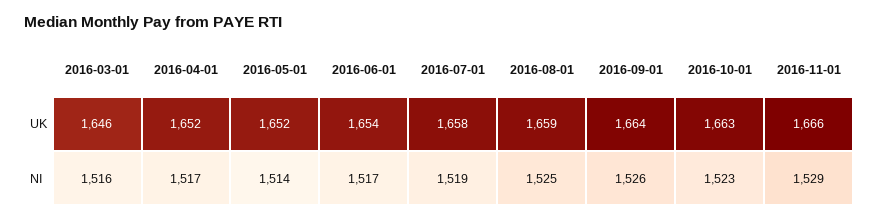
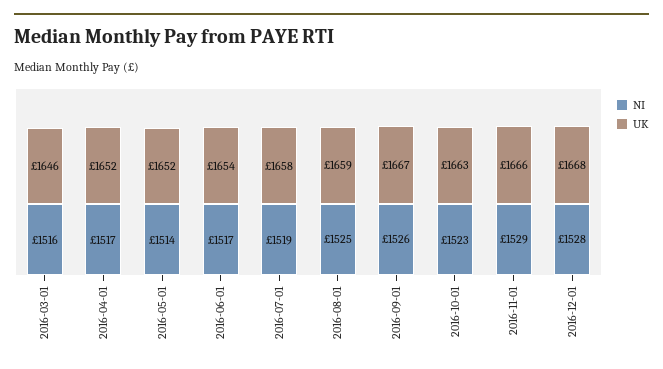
UK, 2016-09-01: 1664 -> 1667
NI, 2016-12-01: none -> 1528
UK, 2016-12-01: none -> 1668

